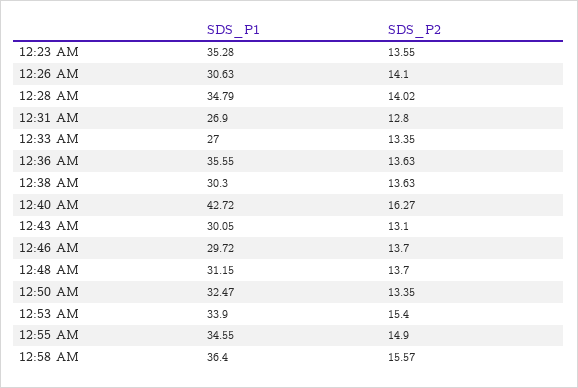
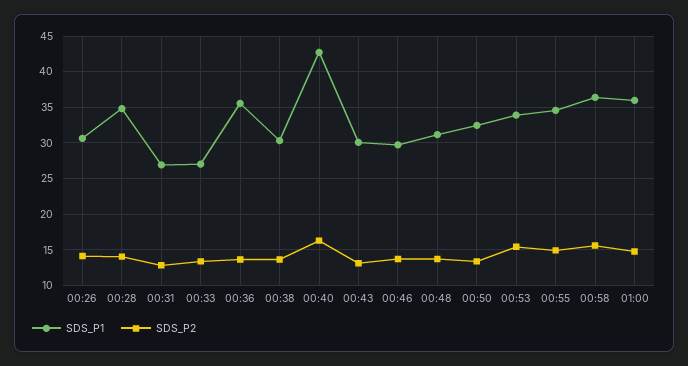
SDS_P1, 12:23 AM: 35.28 -> none
SDS_P2, 12:23 AM: 13.55 -> none
SDS_P1, 01:00: none -> 36
SDS_P2, 01:00: none -> 15

